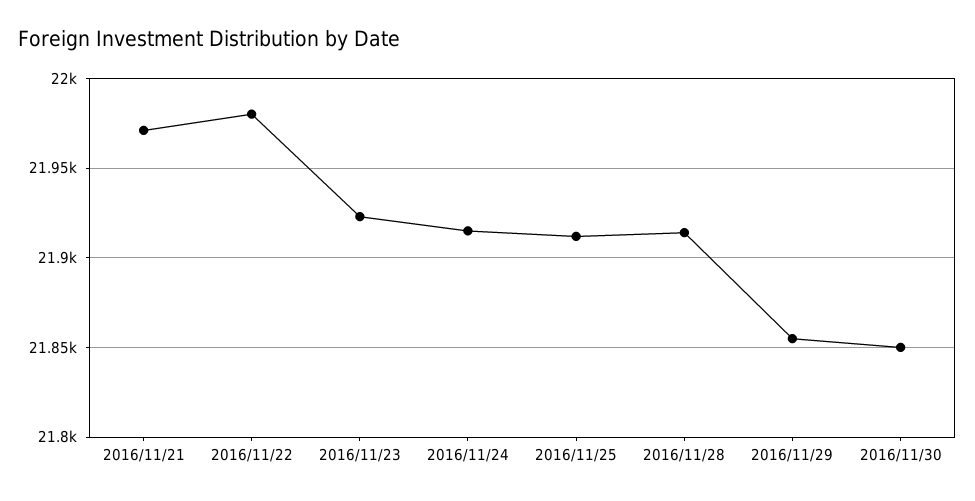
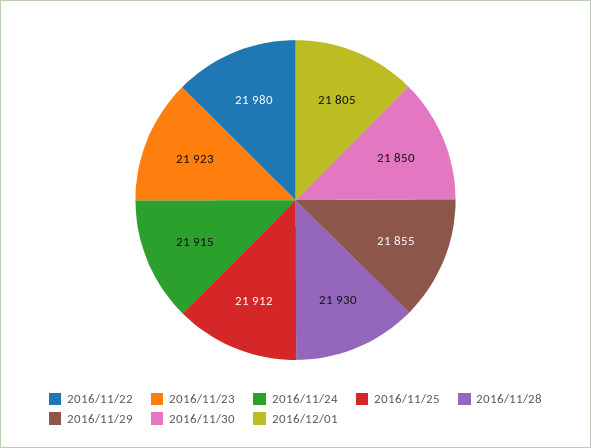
2016/11/21: 21970 -> none
2016/11/28: 21915 -> 21930
2016/12/01: none -> 21805

